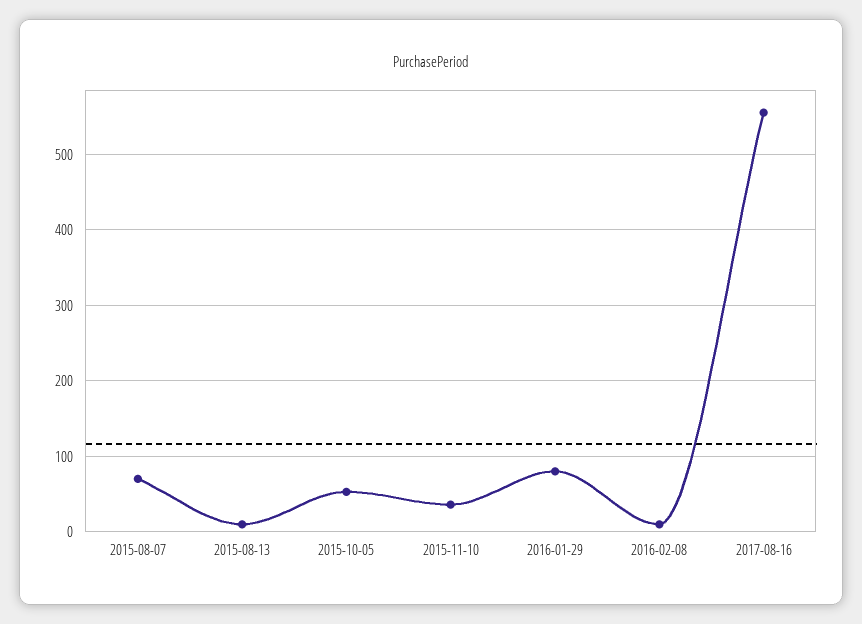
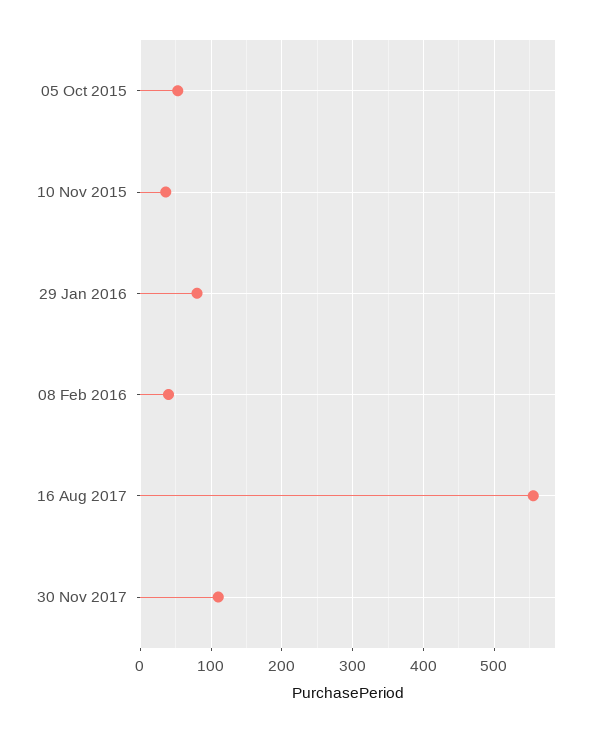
2015-08-07: 70 -> none
2015-08-13: 10 -> none
2016-02-08: 10 -> 40
30 Nov 2017: none -> 110

